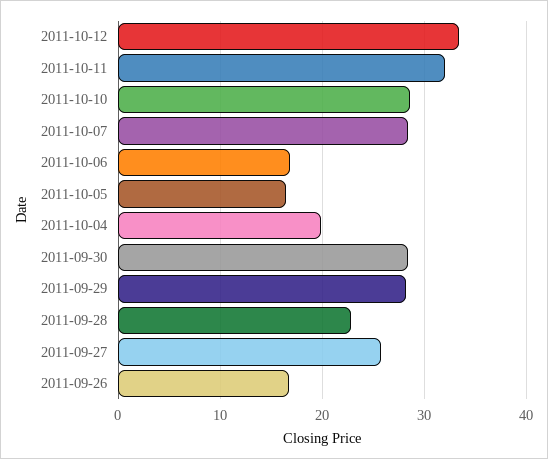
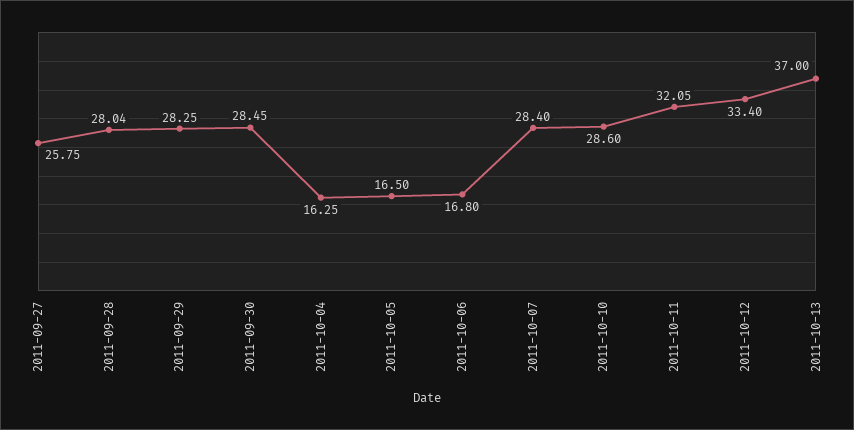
2011-10-04: 20 -> 16.25
2011-09-28: 23 -> 28.04
2011-09-26: 17 -> none
2011-10-13: none -> 37

